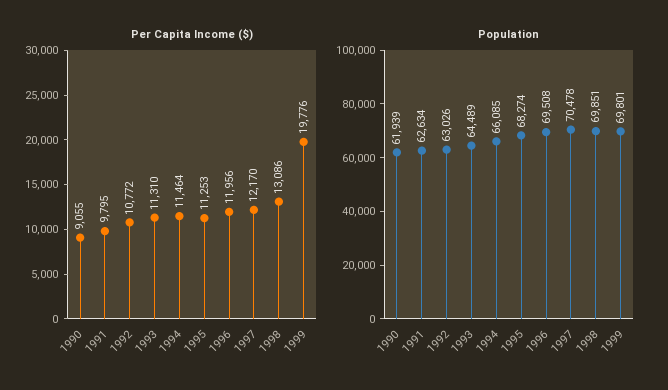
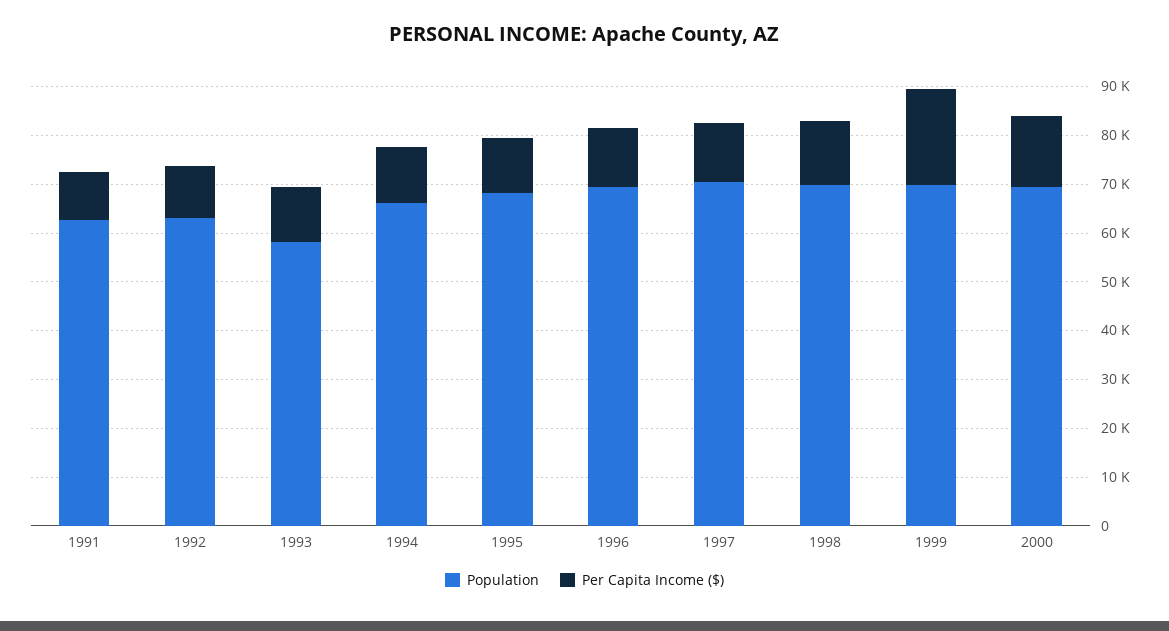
Per Capita Income ($), 1990: 9055 -> none
Population, 1990: 61939 -> none
Population, 1993: 64489 -> 58000
Population, 2000: none -> 70000
Per Capita Income ($), 2000: none -> 14000

